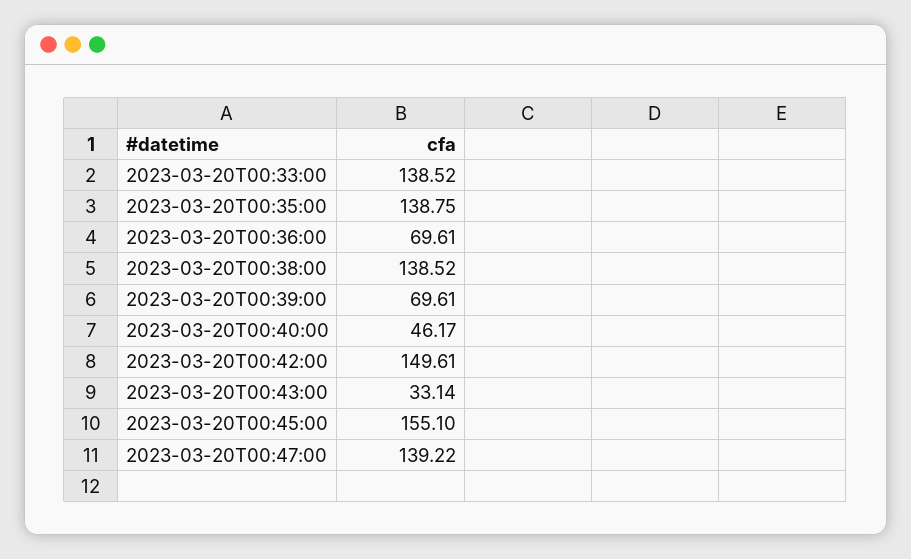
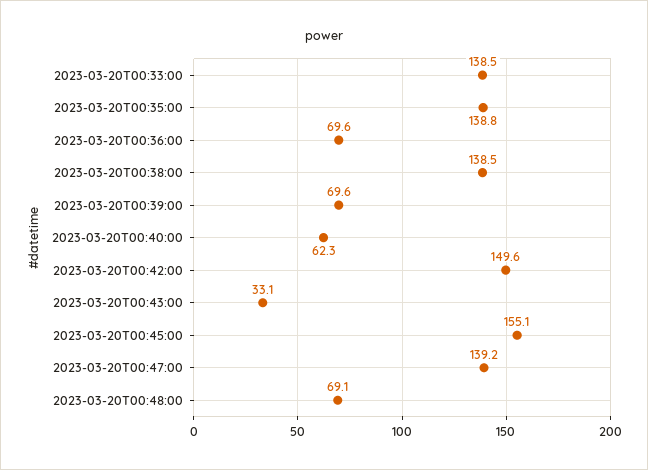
2023-03-20T00:40:00: 46.17 -> 62.3
2023-03-20T00:48:00: none -> 69.1

